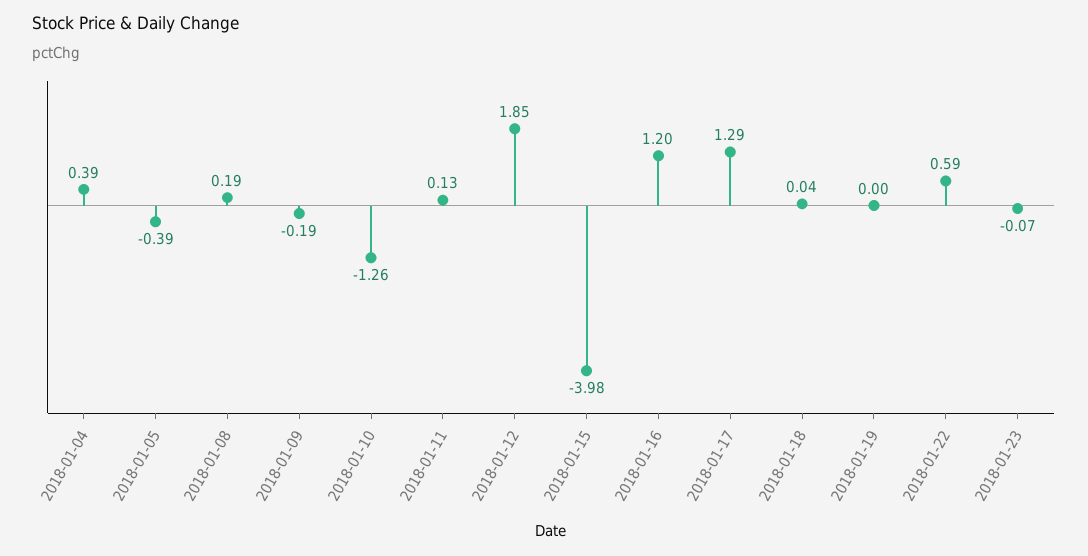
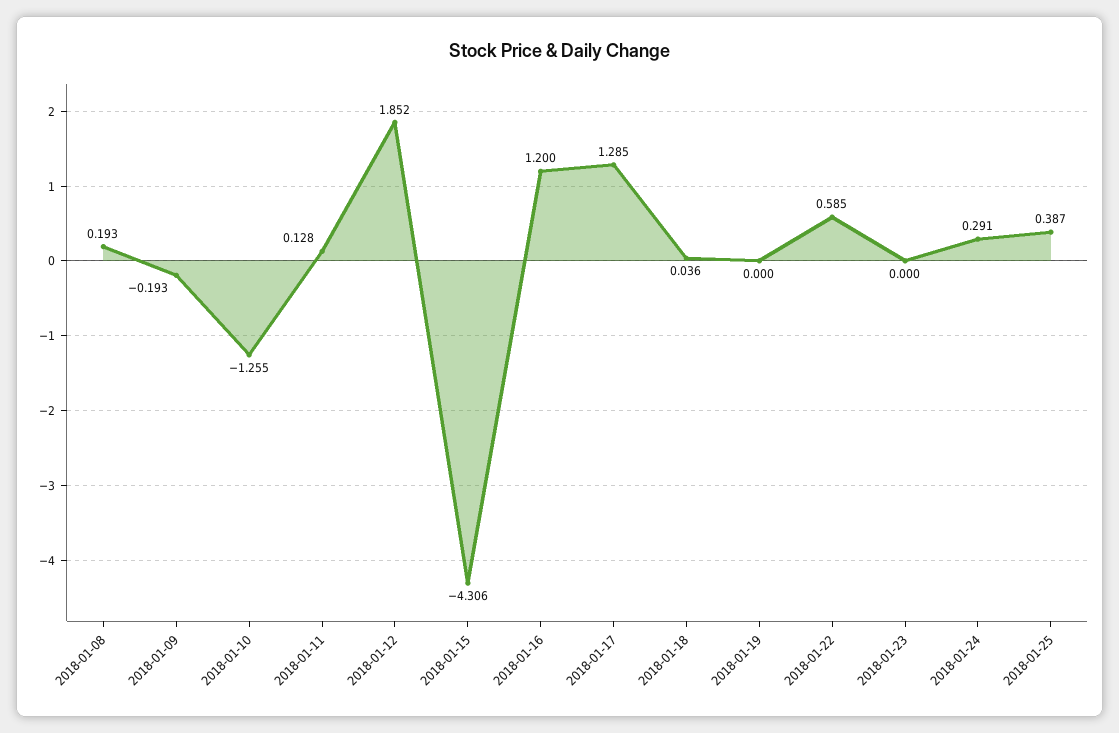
2018-01-04: 0.39 -> none
2018-01-05: -0.39 -> none
2018-01-15: -3.98 -> -4.306
2018-01-23: -0.07 -> 0
2018-01-24: none -> 0.291
2018-01-25: none -> 0.387

